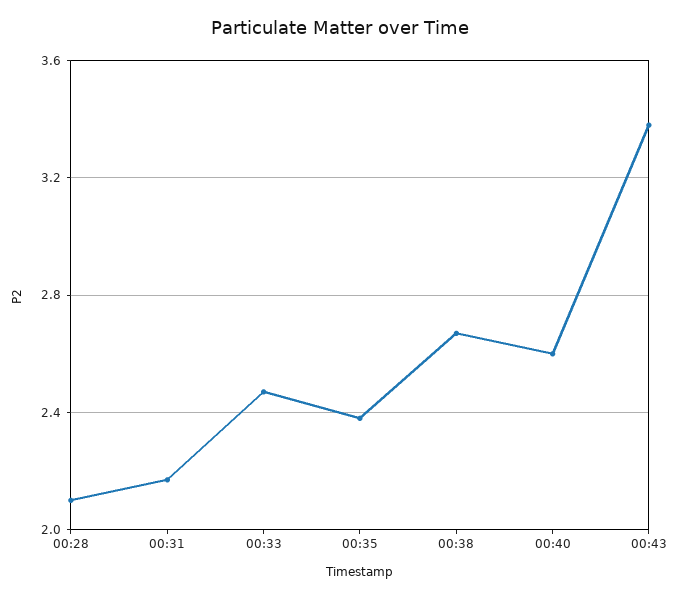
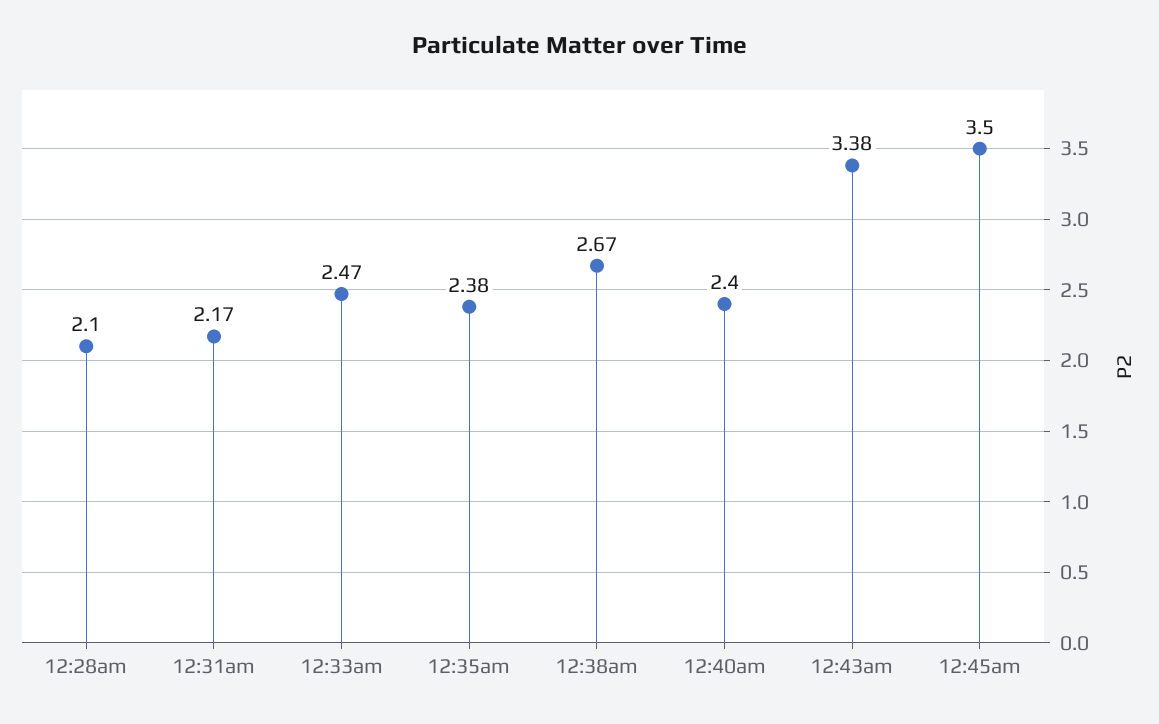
00:40: 2.6 -> 2.4
12:45am: none -> 3.5

